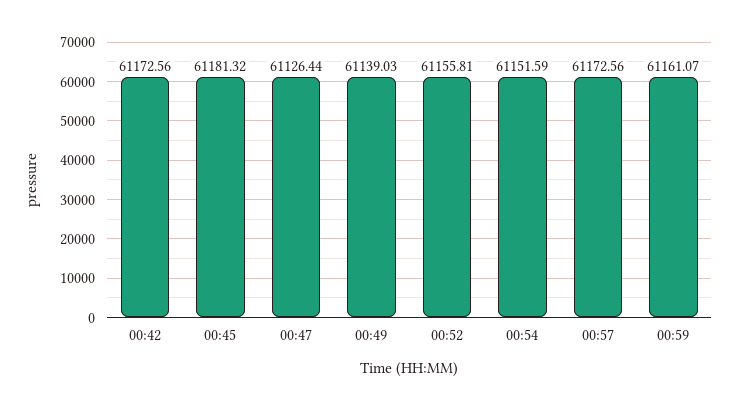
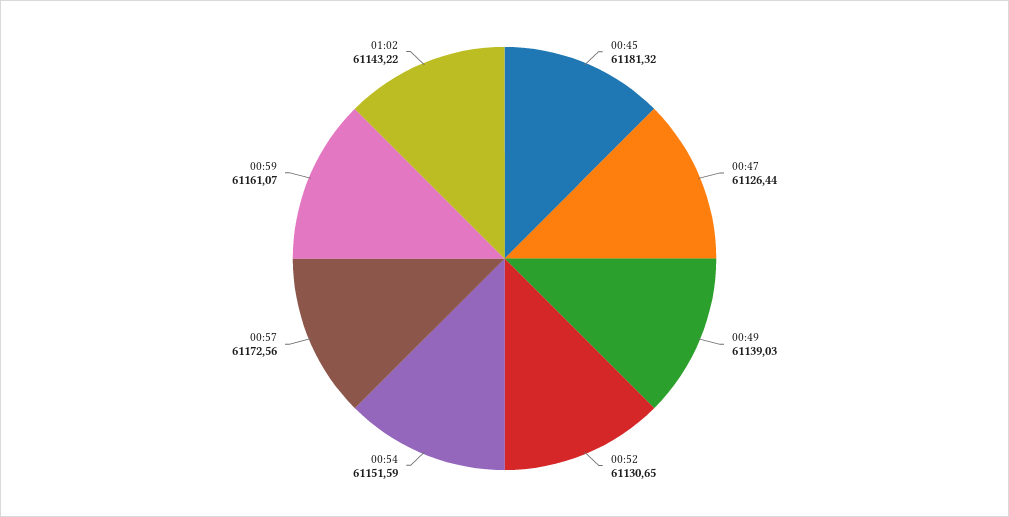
00:42: 61172.56 -> none
00:52: 61155.81 -> 61130.65
01:02: none -> 61143.22

